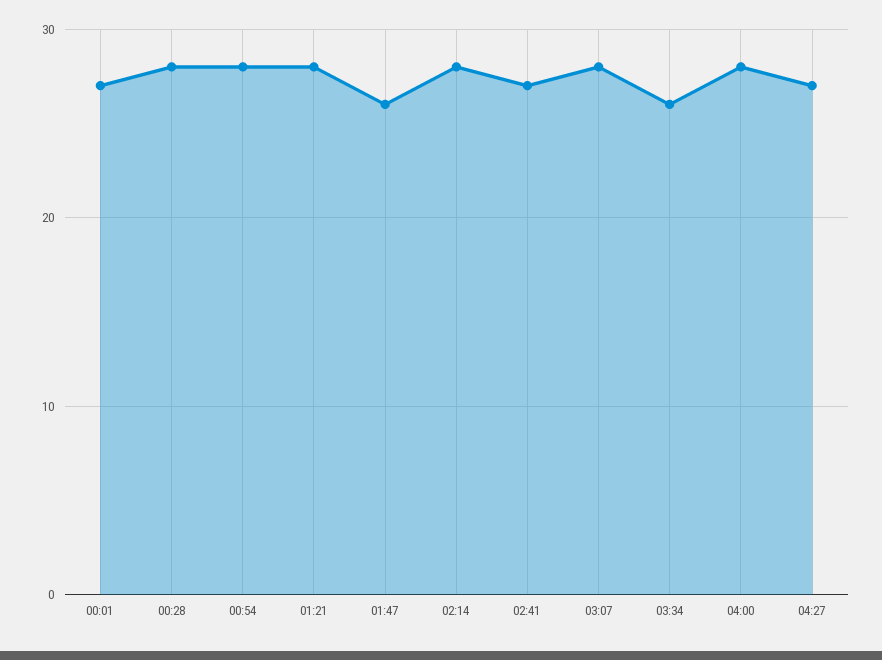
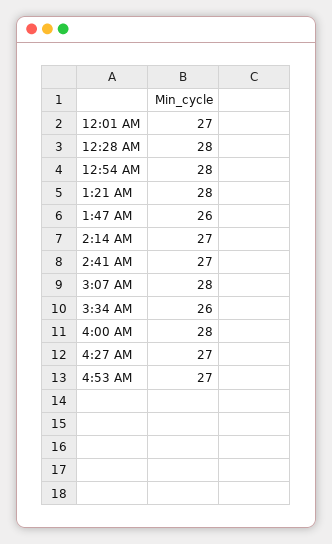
02:14: 28 -> 27
4:53 AM: none -> 27

